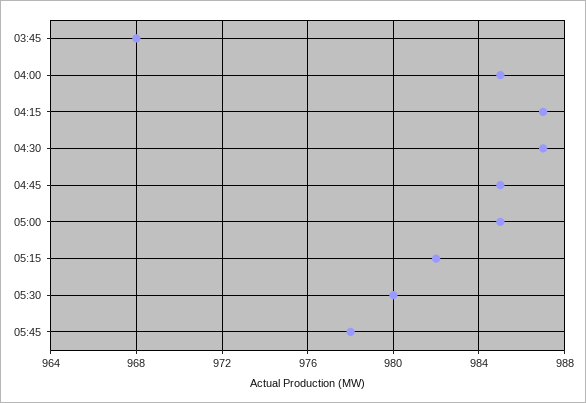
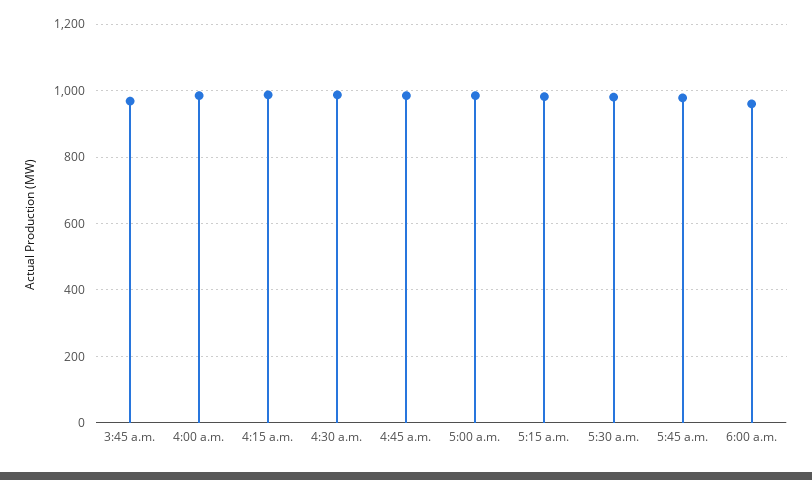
6:00 a.m.: none -> 960

